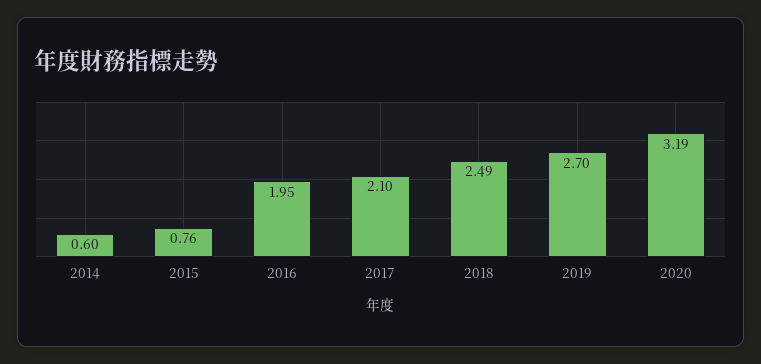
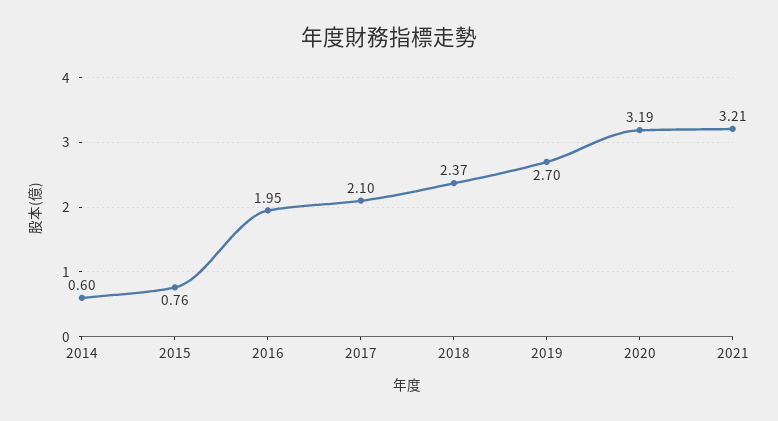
2018: 2.49 -> 2.37
2021: none -> 3.21

